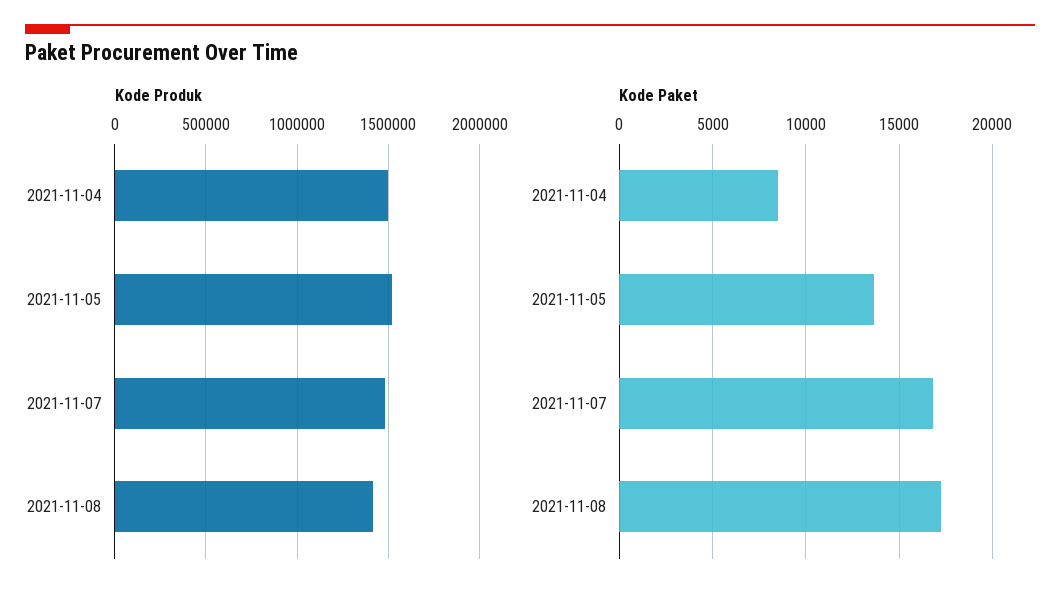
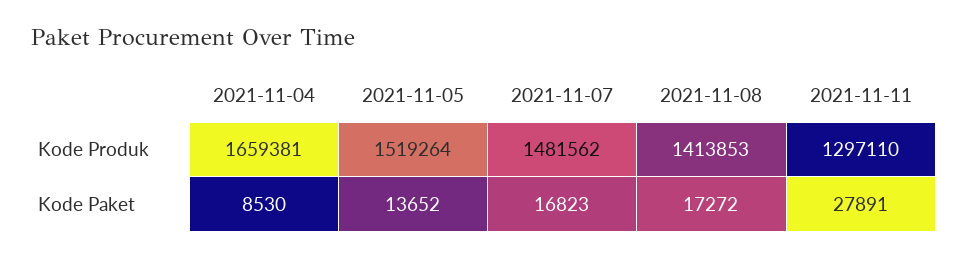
Kode Produk, 2021-11-04: 1500000 -> 1659381
Kode Produk, 2021-11-11: none -> 1297110
Kode Paket, 2021-11-11: none -> 27891

